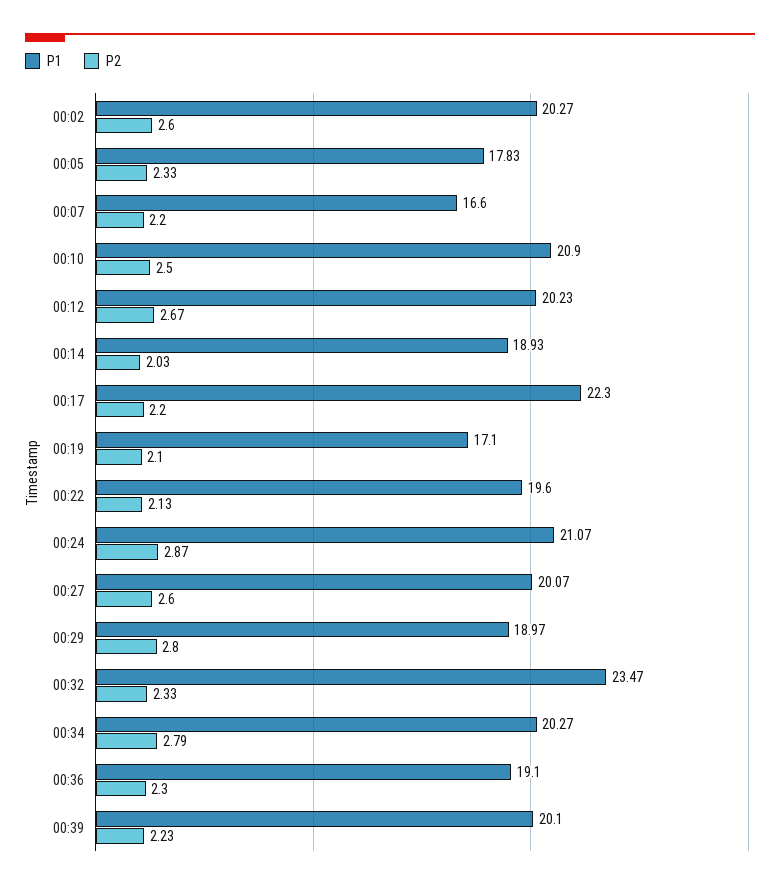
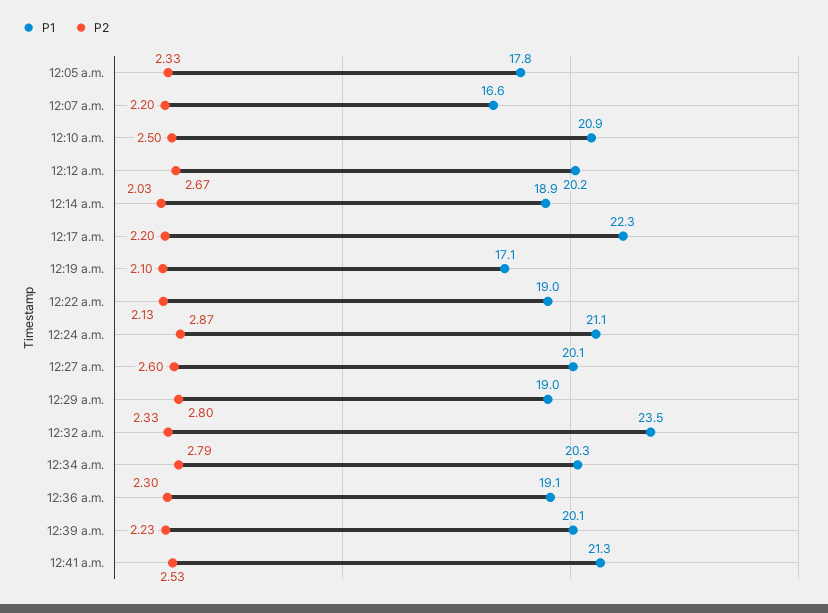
P1, 00:02: 20.27 -> none
P2, 00:02: 2.6 -> none
P1, 00:22: 19.6 -> 19
P1, 12:41 a.m.: none -> 21.3
P2, 12:41 a.m.: none -> 2.53

